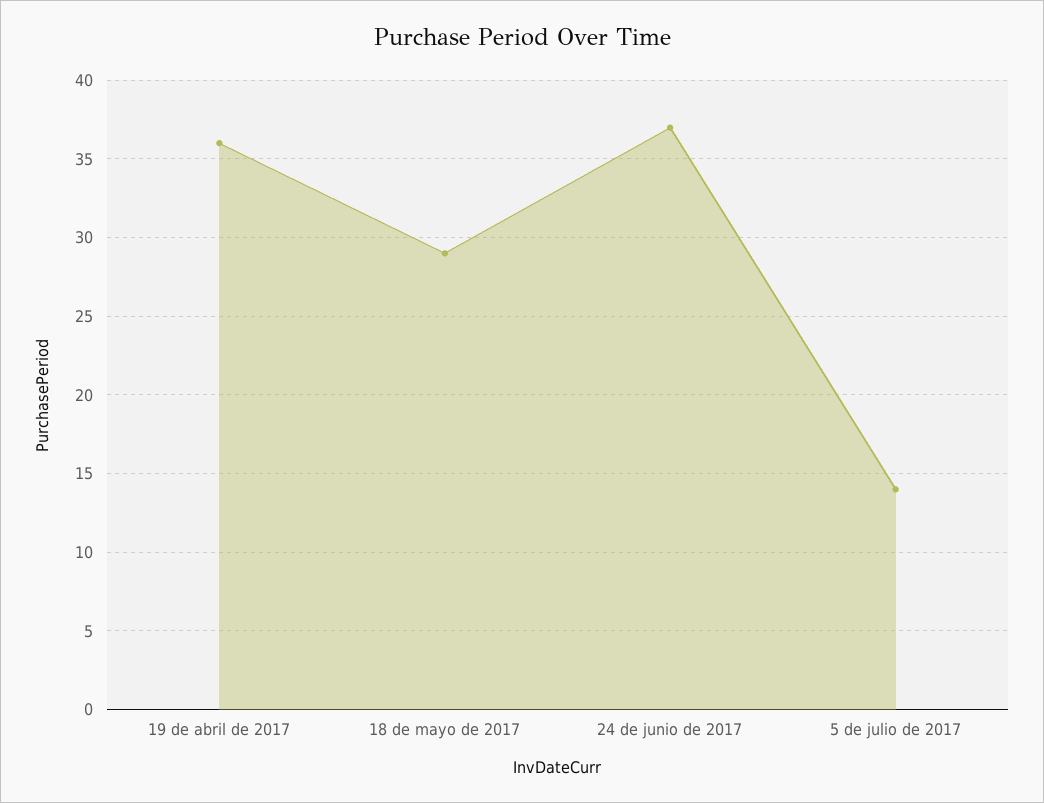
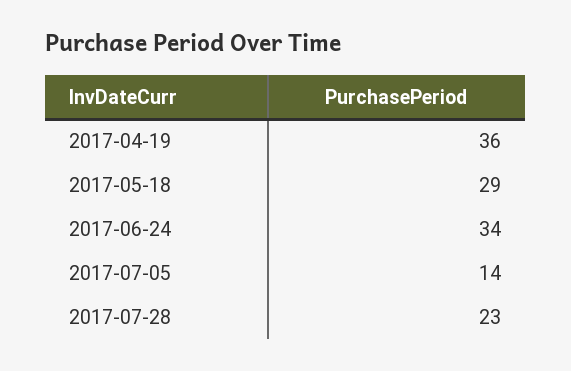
24 de junio de 2017: 37 -> 34
2017-07-28: none -> 23

